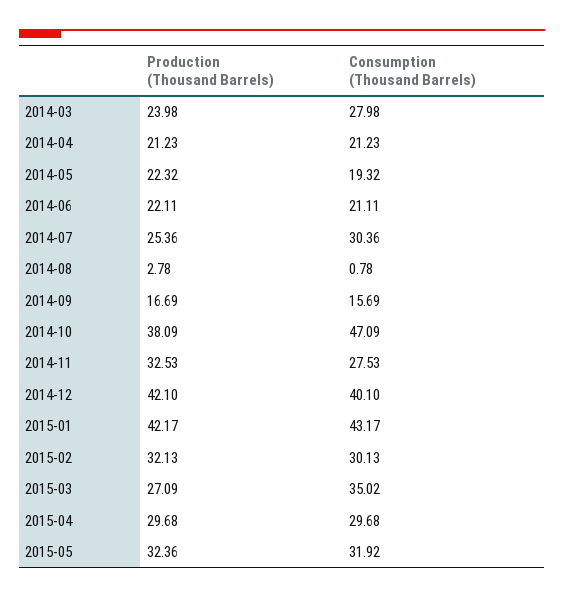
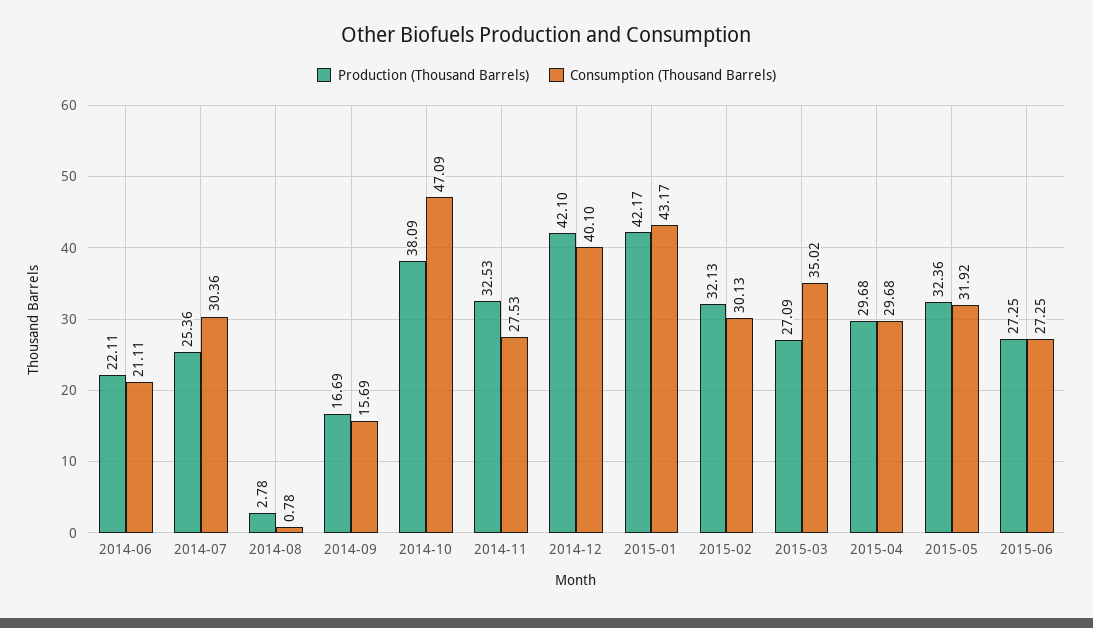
Production (Thousand Barrels), 2014-03: 23.98 -> none
Consumption (Thousand Barrels), 2014-03: 27.98 -> none
Production (Thousand Barrels), 2014-04: 21.23 -> none
Consumption (Thousand Barrels), 2014-04: 21.23 -> none
Production (Thousand Barrels), 2014-05: 22.32 -> none
Consumption (Thousand Barrels), 2014-05: 19.32 -> none
Production (Thousand Barrels), 2015-06: none -> 27.25
Consumption (Thousand Barrels), 2015-06: none -> 27.25

